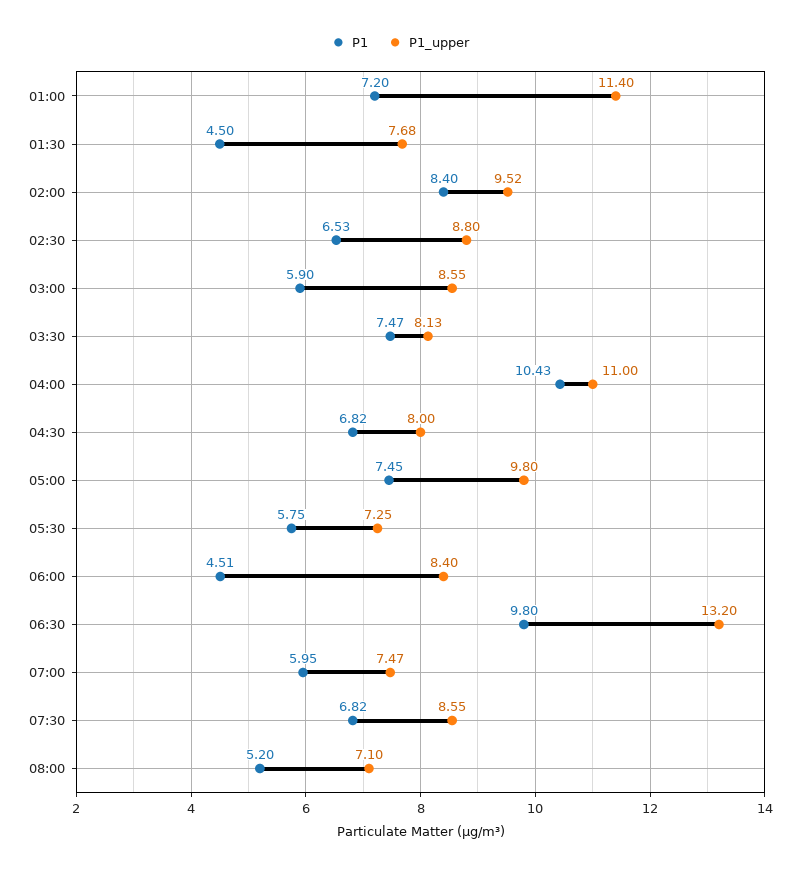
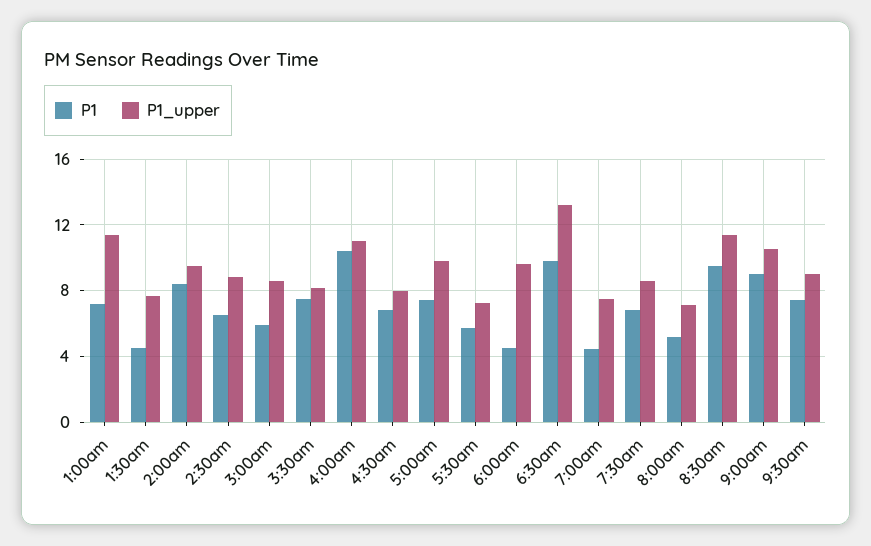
P1_upper, 06:00: 8.4 -> 9.5
P1, 07:00: 5.95 -> 4.5
P1, 8:30am: none -> 9.5
P1_upper, 8:30am: none -> 11.5
P1, 9:00am: none -> 9
P1_upper, 9:00am: none -> 10.5
P1, 9:30am: none -> 7.5
P1_upper, 9:30am: none -> 9

